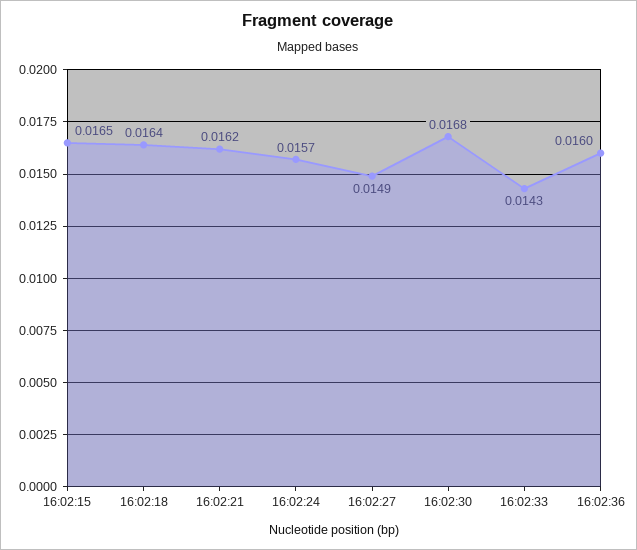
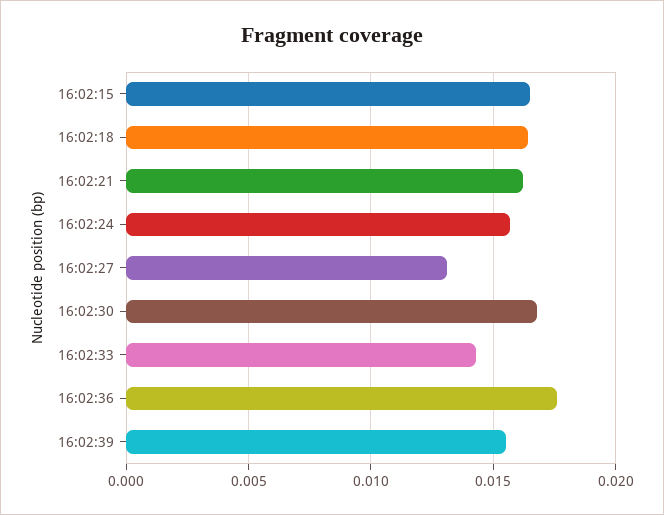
16:02:27: 0.0149 -> 0.013
16:02:36: 0.016 -> 0.0175
16:02:39: none -> 0.0155

